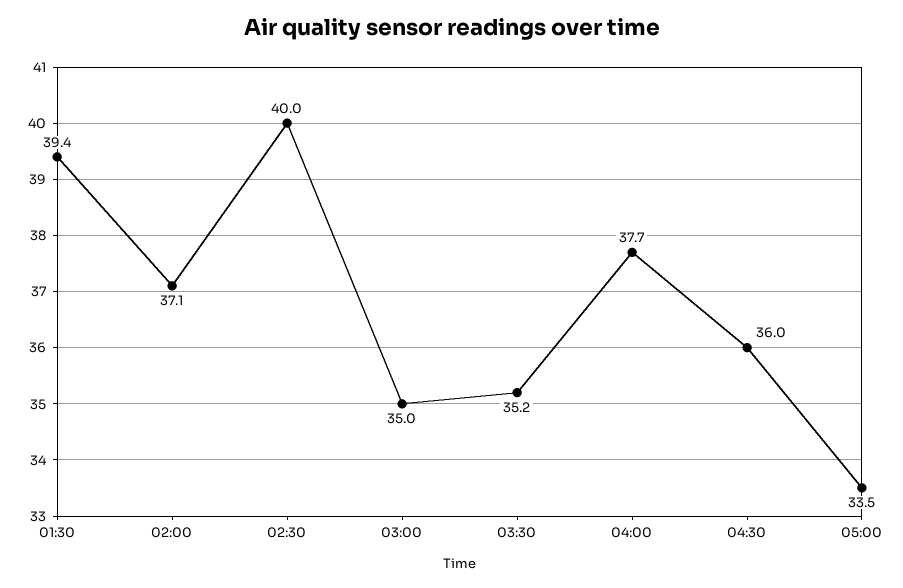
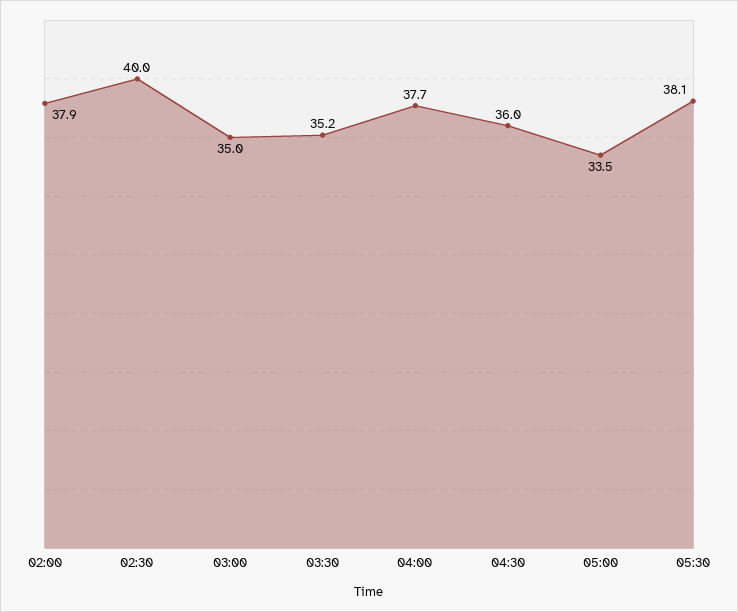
01:30: 39.4 -> none
02:00: 37.1 -> 37.9
05:30: none -> 38.1

